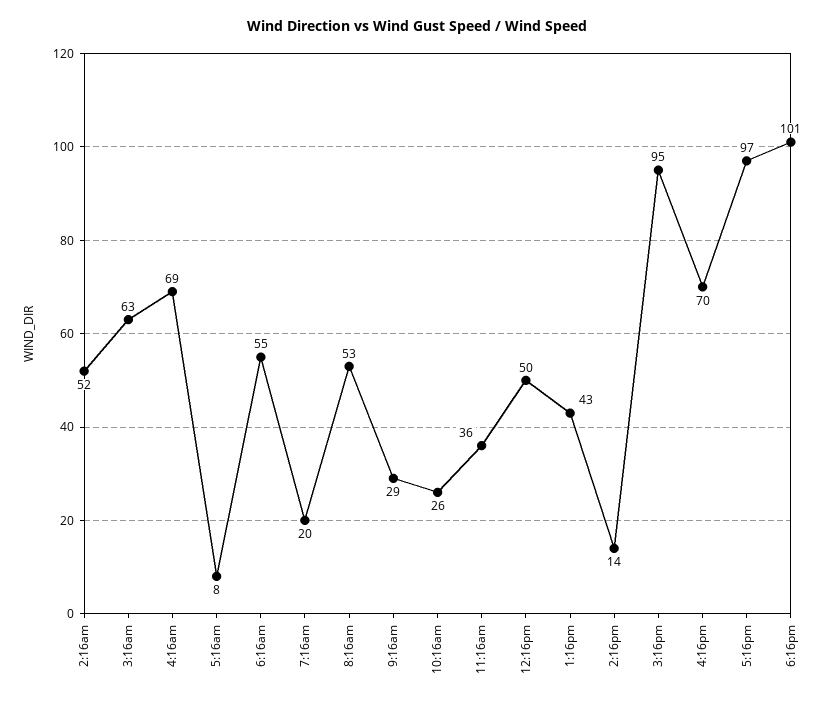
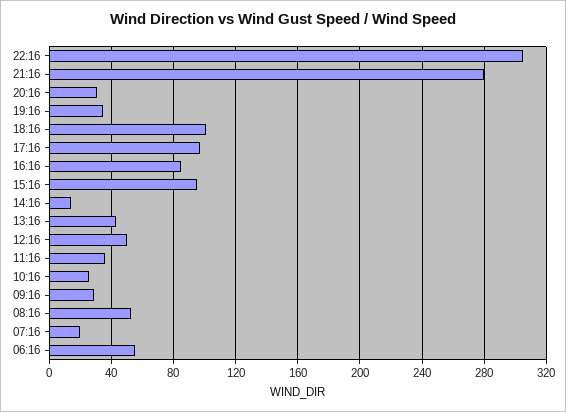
2:16am: 52 -> none
3:16am: 63 -> none
4:16am: 69 -> none
5:16am: 8 -> none
4:16pm: 70 -> 85
22:16: none -> 305
21:16: none -> 280
20:16: none -> 30
19:16: none -> 35

